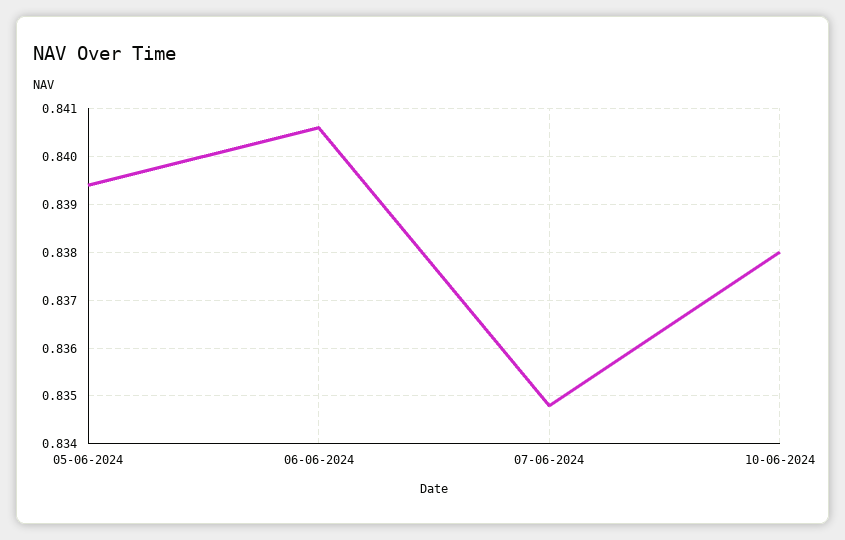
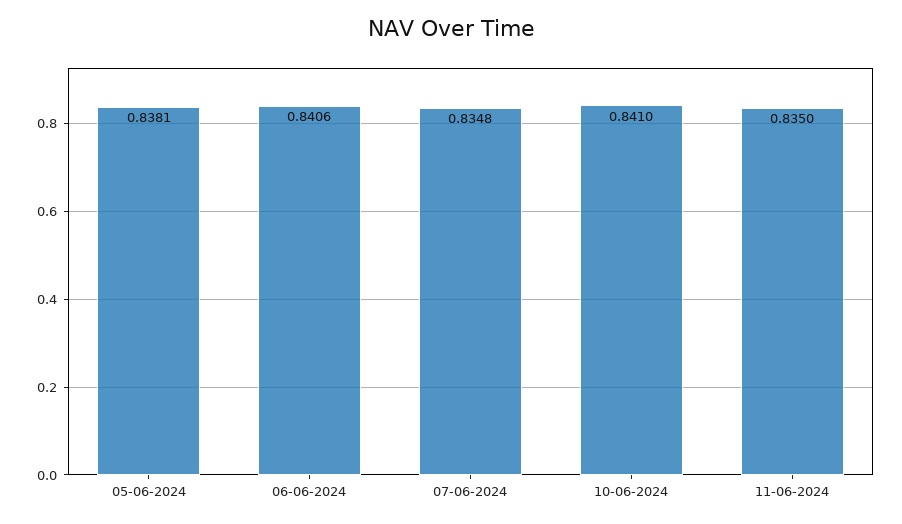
05-06-2024: 0.8395 -> 0.8381
10-06-2024: 0.838 -> 0.841
11-06-2024: none -> 0.835

